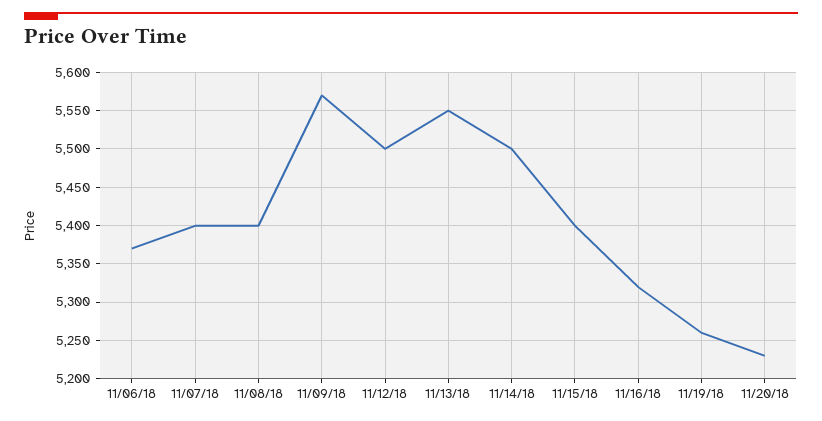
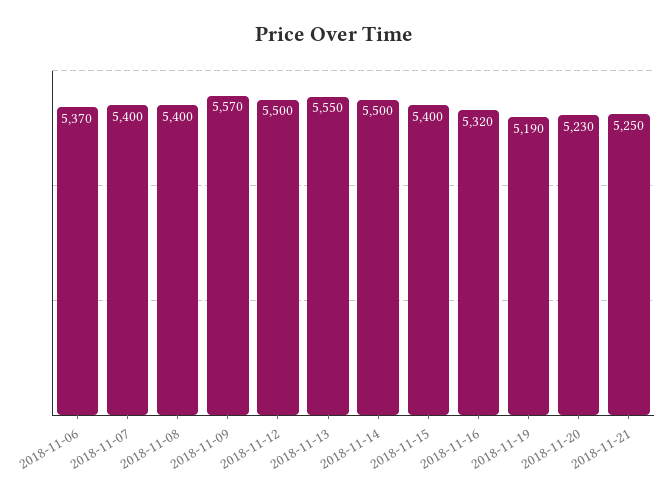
11/19/18: 5260 -> 5190
2018-11-21: none -> 5250

